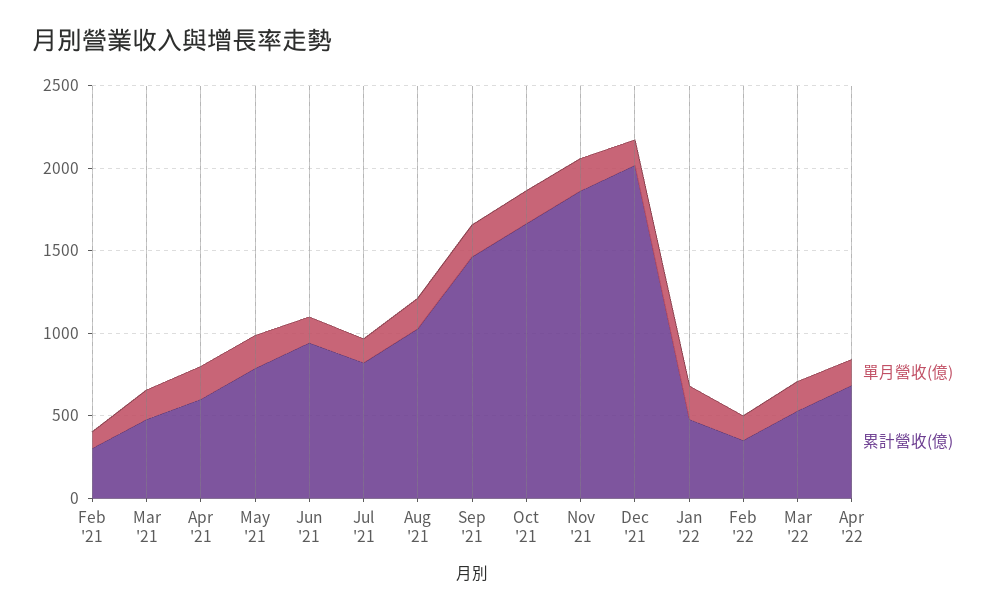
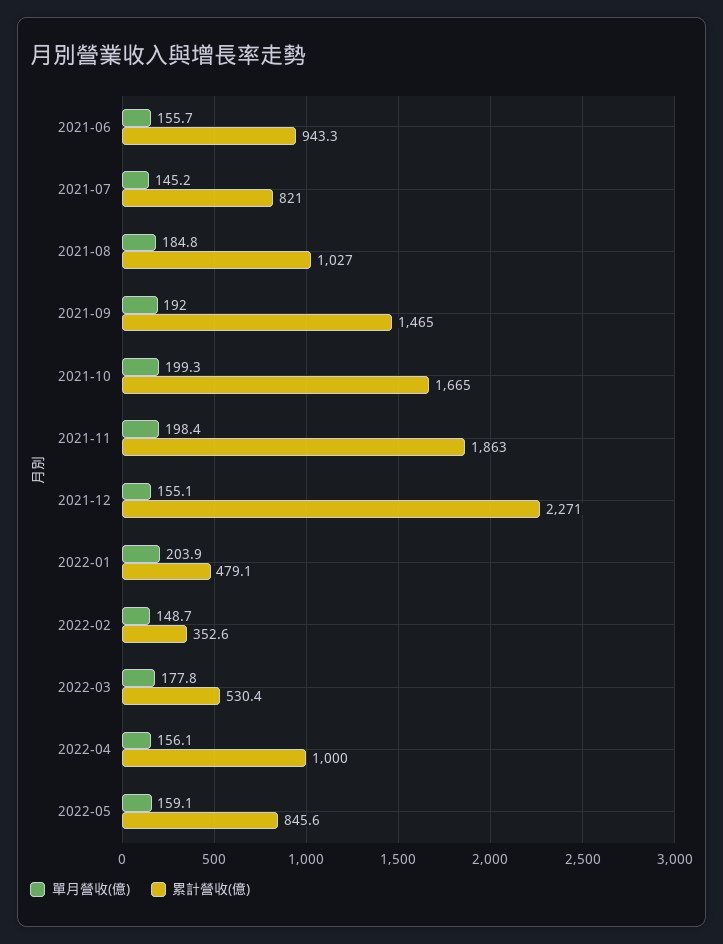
單月營收(億), Feb '21: 100 -> none
累計營收(億), Feb '21: 300 -> none
單月營收(億), Mar '21: 200 -> none
累計營收(億), Mar '21: 500 -> none
單月營收(億), Apr '21: 200 -> none
累計營收(億), Apr '21: 600 -> none
單月營收(億), May '21: 200 -> none
累計營收(億), May '21: 800 -> none
累計營收(億), Dec '21: 2000 -> 2271
累計營收(億), Apr '22: 700 -> 1000
單月營收(億), 2022-05: none -> 159.1
累計營收(億), 2022-05: none -> 845.6

